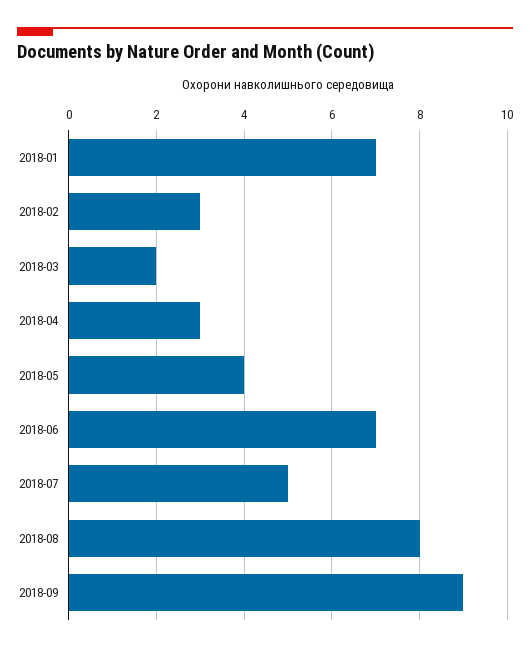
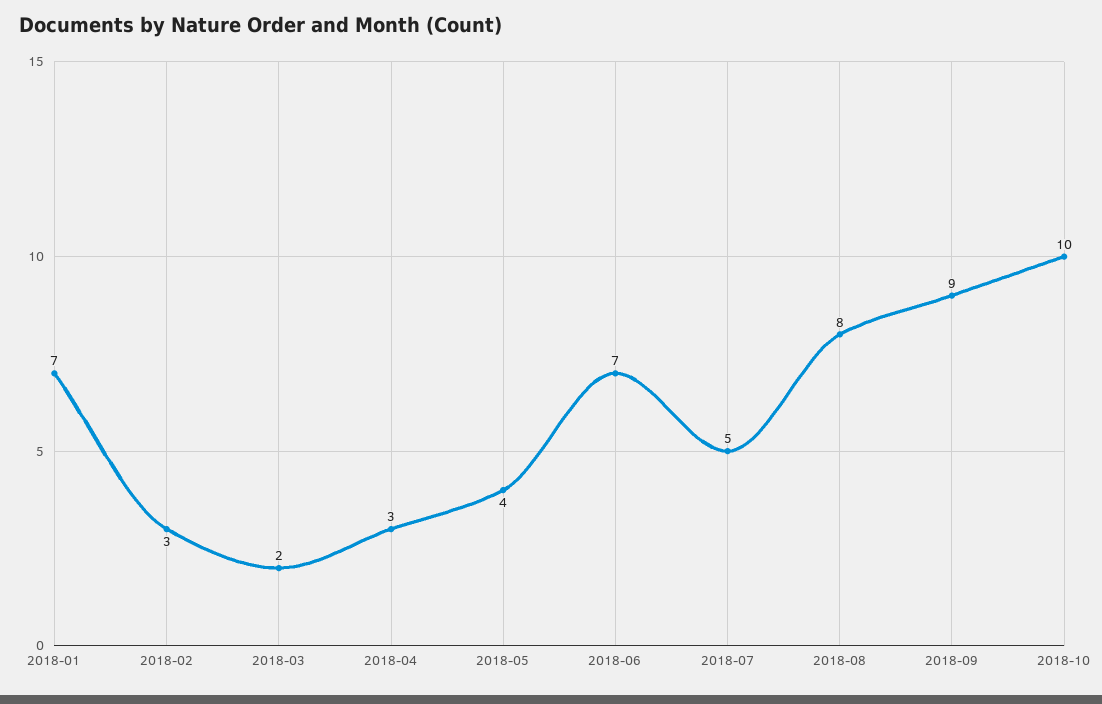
2018-10: none -> 10

